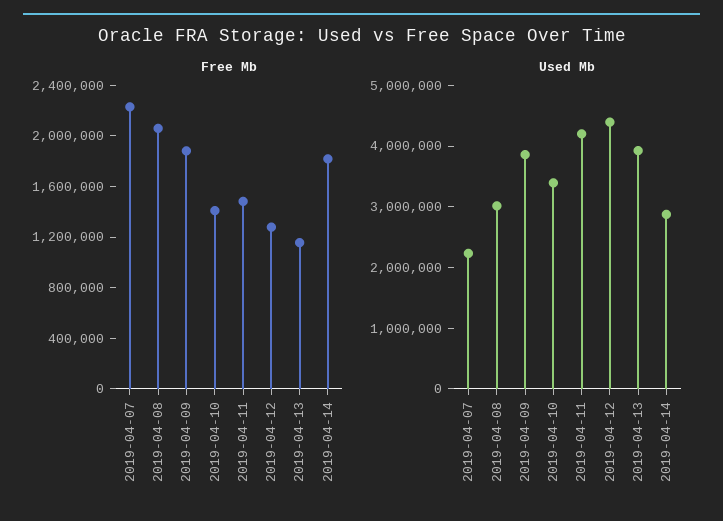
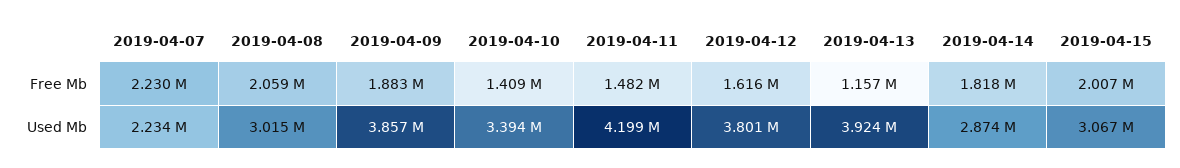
Free Mb, 2019-04-12: 1300000 -> 1616000
Used Mb, 2019-04-12: 4400000 -> 3801000
Free Mb, 2019-04-15: none -> 2007000
Used Mb, 2019-04-15: none -> 3067000

